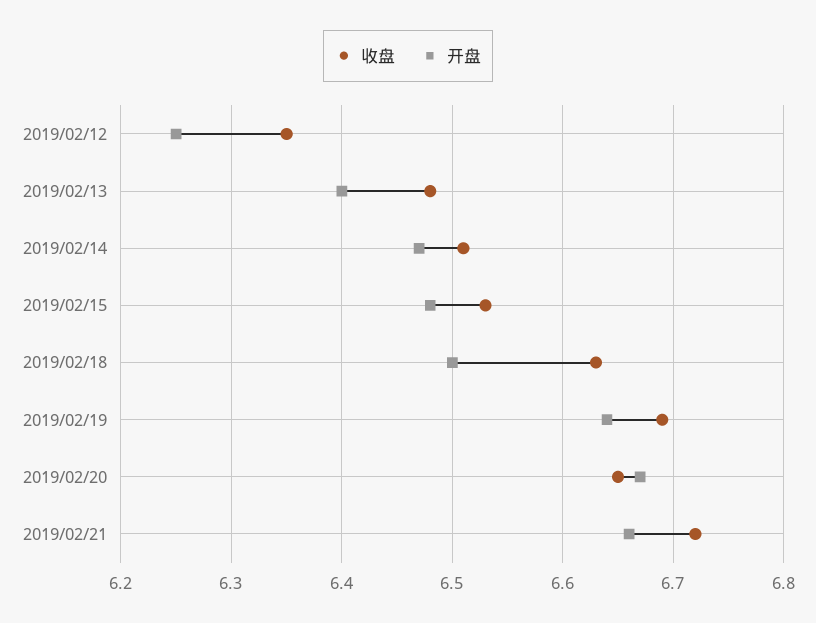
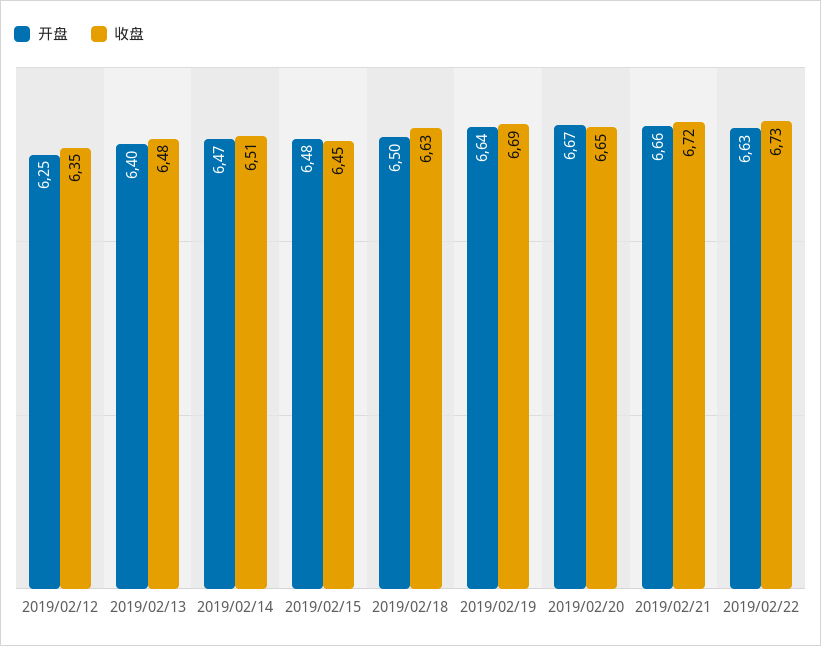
收盘, 2019/02/15: 6.53 -> 6.45
开盘, 2019/02/22: none -> 6.63
收盘, 2019/02/22: none -> 6.73

